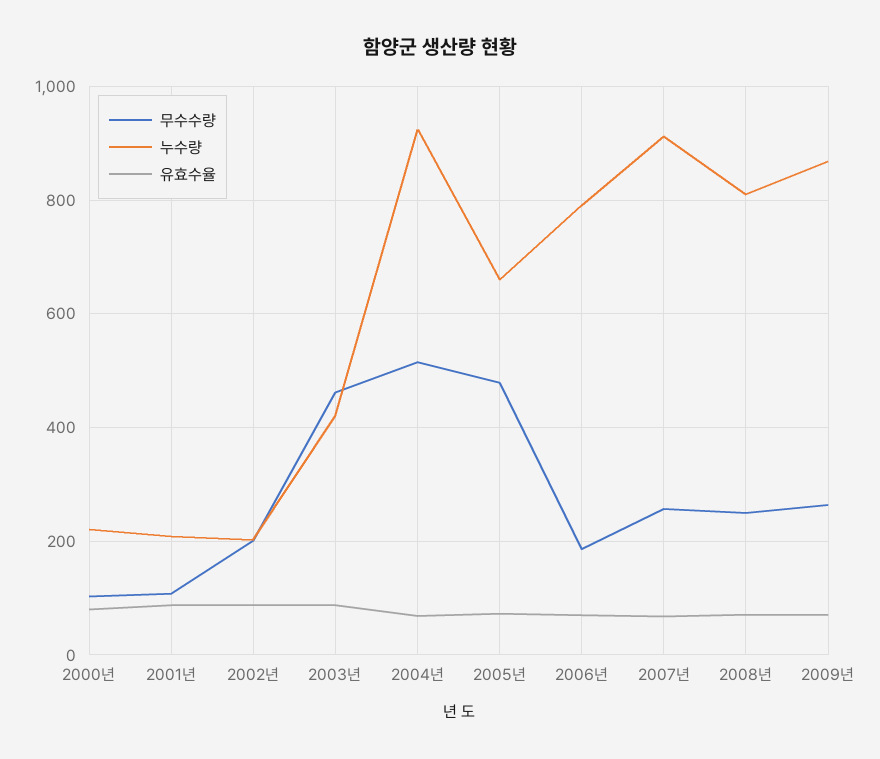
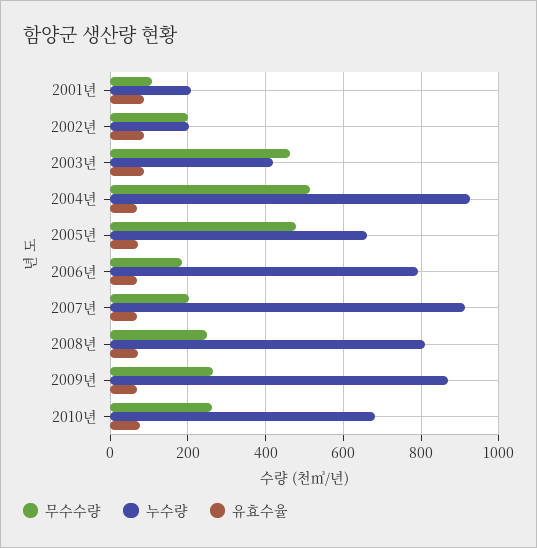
무수수량, 2000년: 100 -> none
누수량, 2000년: 220 -> none
유효수율, 2000년: 80 -> none
무수수량, 2007년: 260 -> 200
무수수량, 2010년: none -> 260
누수량, 2010년: none -> 680
유효수율, 2010년: none -> 80

